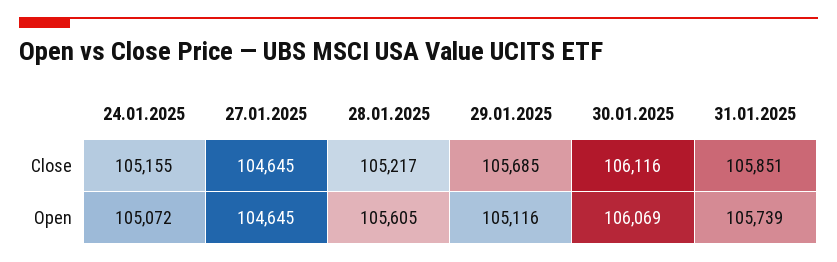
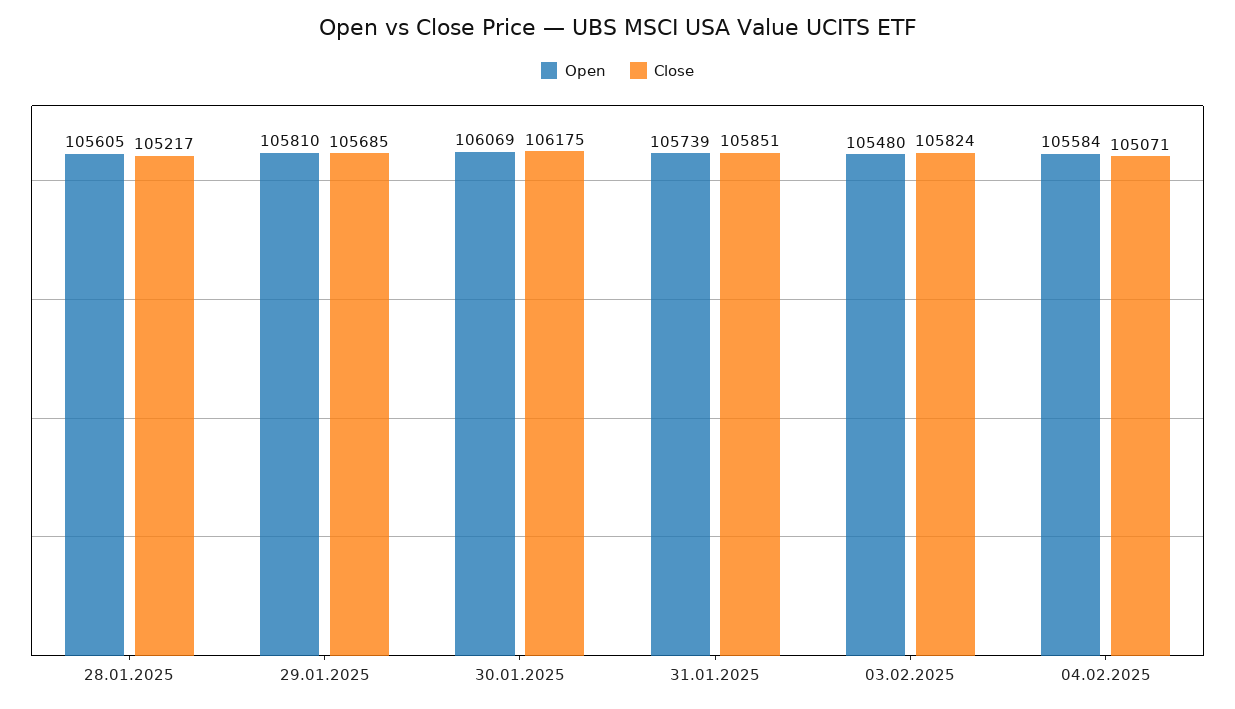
Close, 24.01.2025: 105155 -> none
Close, 27.01.2025: 104645 -> none
Close, 30.01.2025: 106116 -> 106175
Open, 24.01.2025: 105072 -> none
Open, 27.01.2025: 104645 -> none
Open, 29.01.2025: 105116 -> 105810
Open, 03.02.2025: none -> 105480
Close, 03.02.2025: none -> 105824
Open, 04.02.2025: none -> 105584
Close, 04.02.2025: none -> 105071

